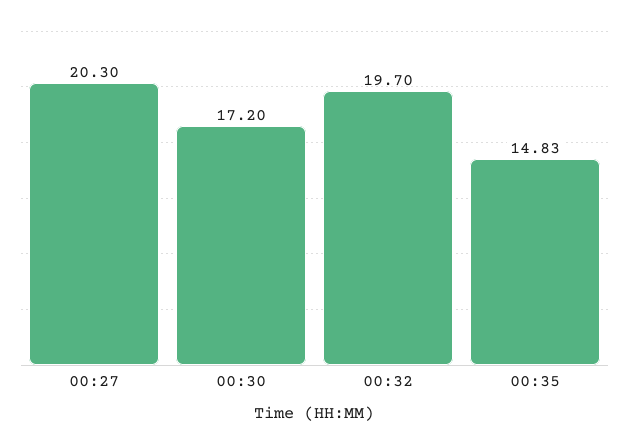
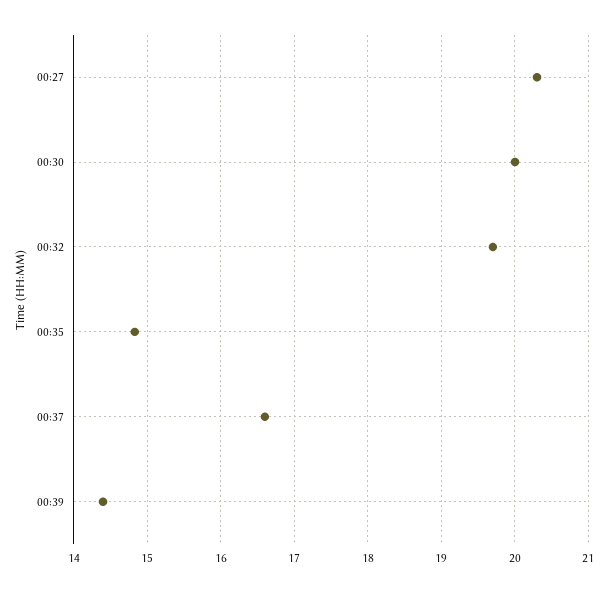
00:30: 17.2 -> 20
00:37: none -> 16.6
00:39: none -> 14.4

